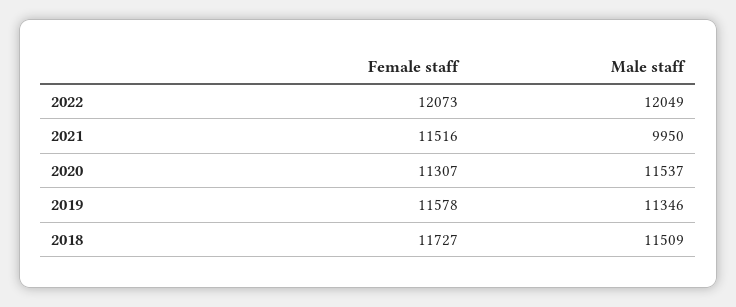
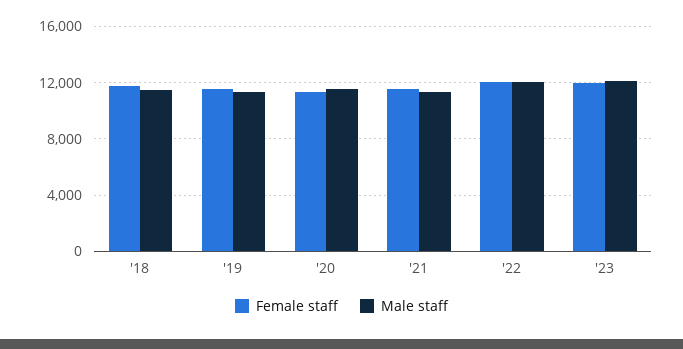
Male staff, 2021: 9950 -> 11500
Female staff, '23: none -> 12000
Male staff, '23: none -> 12000

